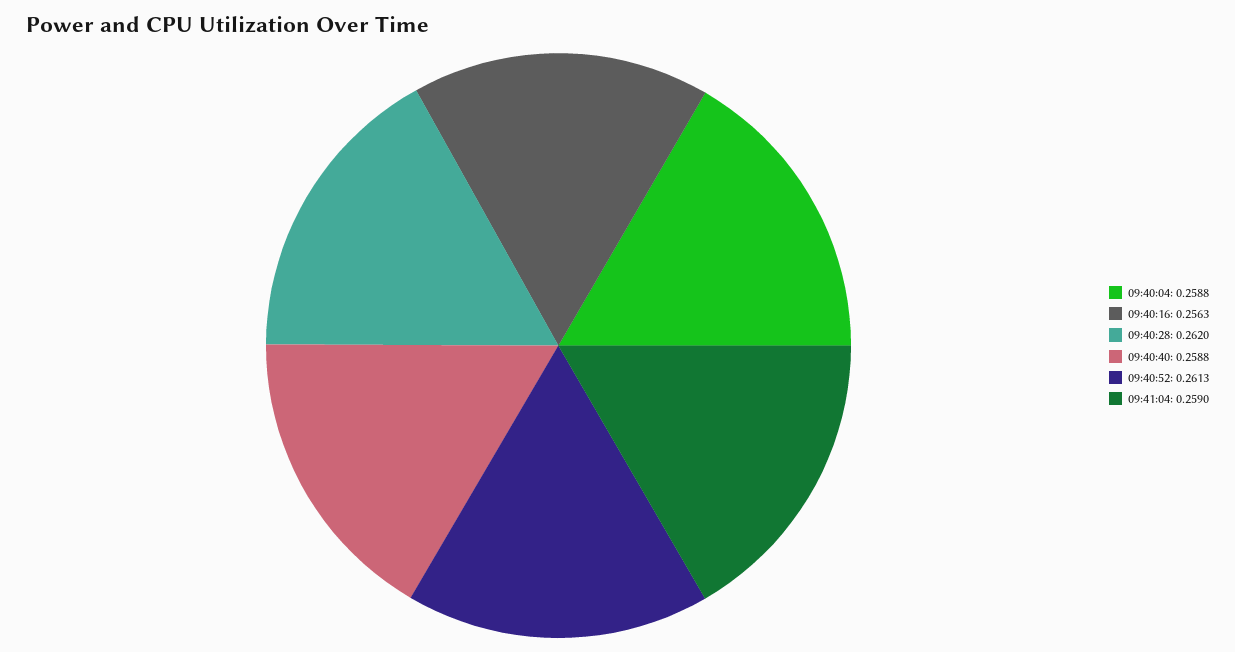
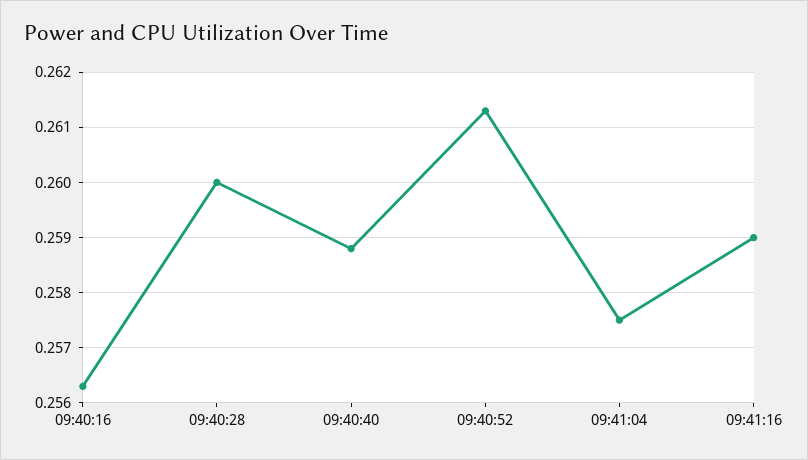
09:40:04: 0.2588 -> none
09:40:28: 0.262 -> 0.26
09:41:04: 0.259 -> 0.2575
09:41:16: none -> 0.259

